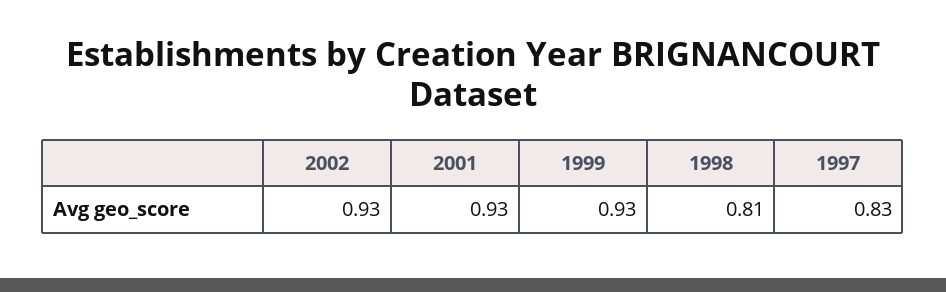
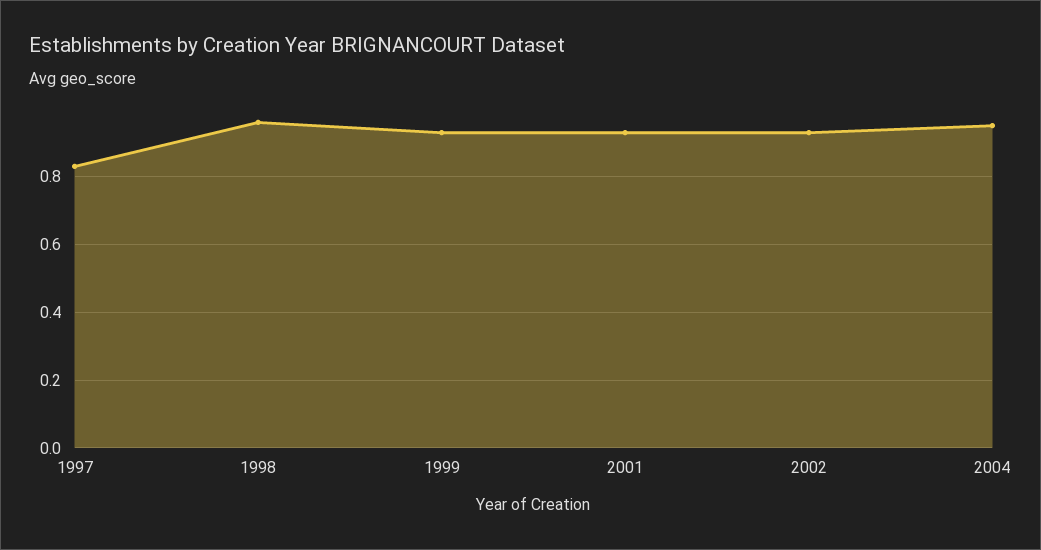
1998: 0.81 -> 0.95
2004: none -> 0.95

